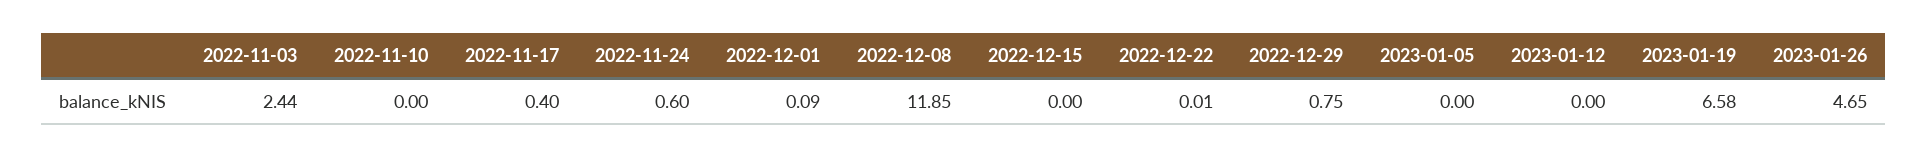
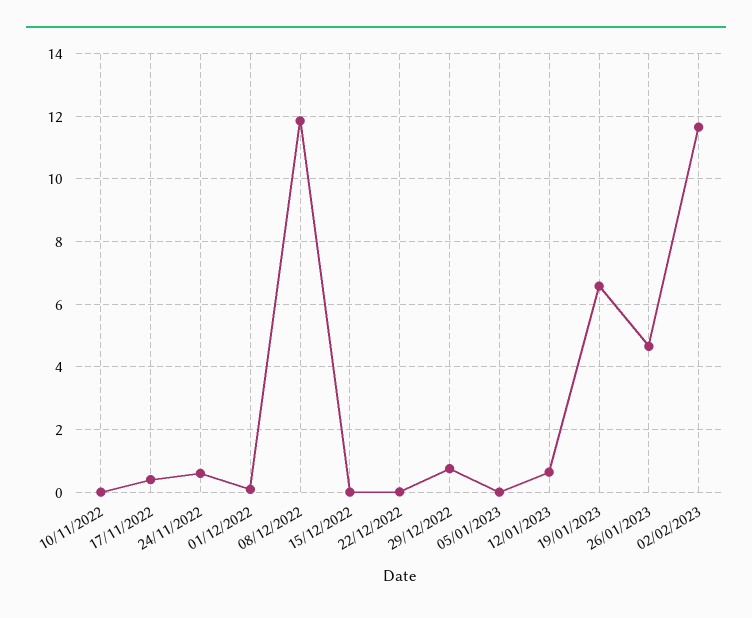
2022-11-03: 2.44 -> none
2023-01-12: 0 -> 0.6
02/02/2023: none -> 11.6

